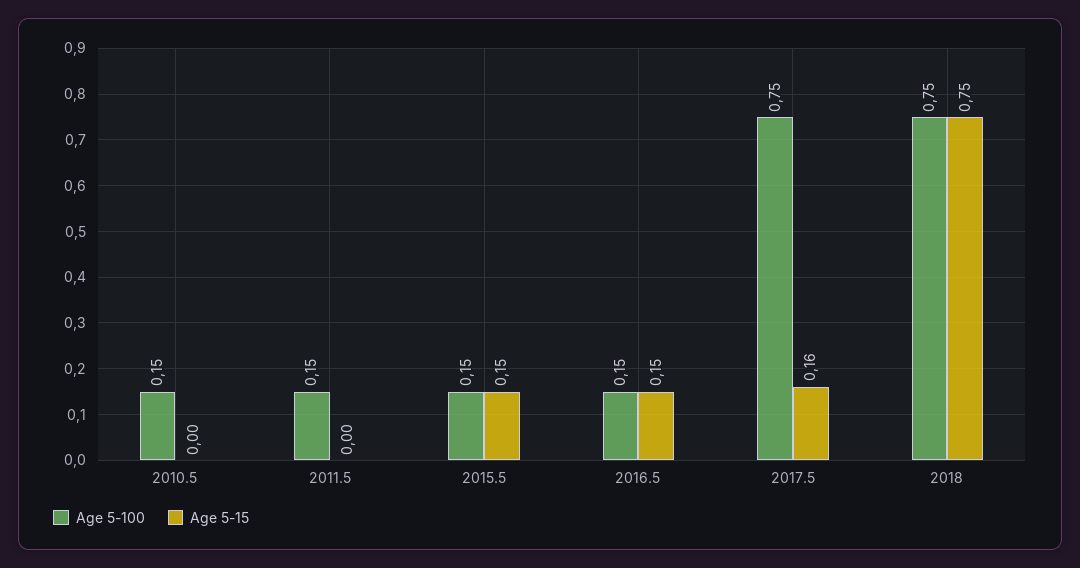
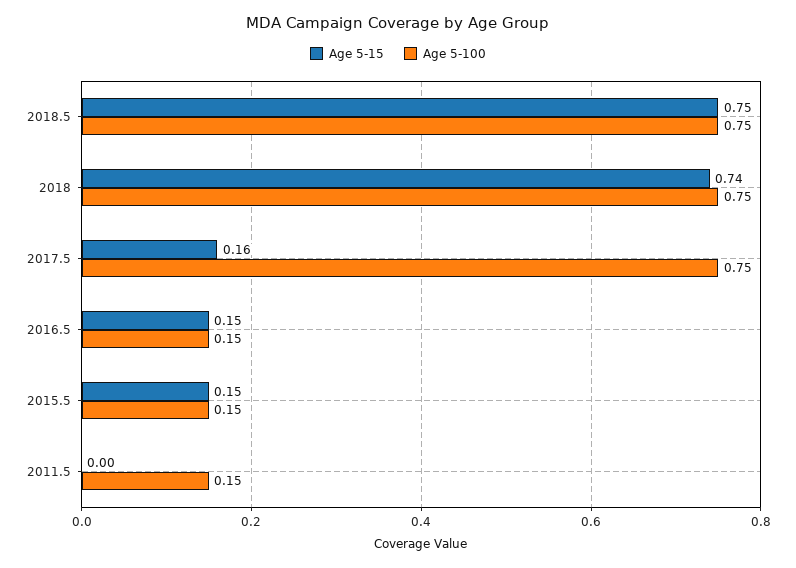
Age 5-100, 2010.5: 0.15 -> none
Age 5-15, 2010.5: 0 -> none
Age 5-15, 2018: 0.75 -> 0.74
Age 5-15, 2018.5: none -> 0.75
Age 5-100, 2018.5: none -> 0.75

